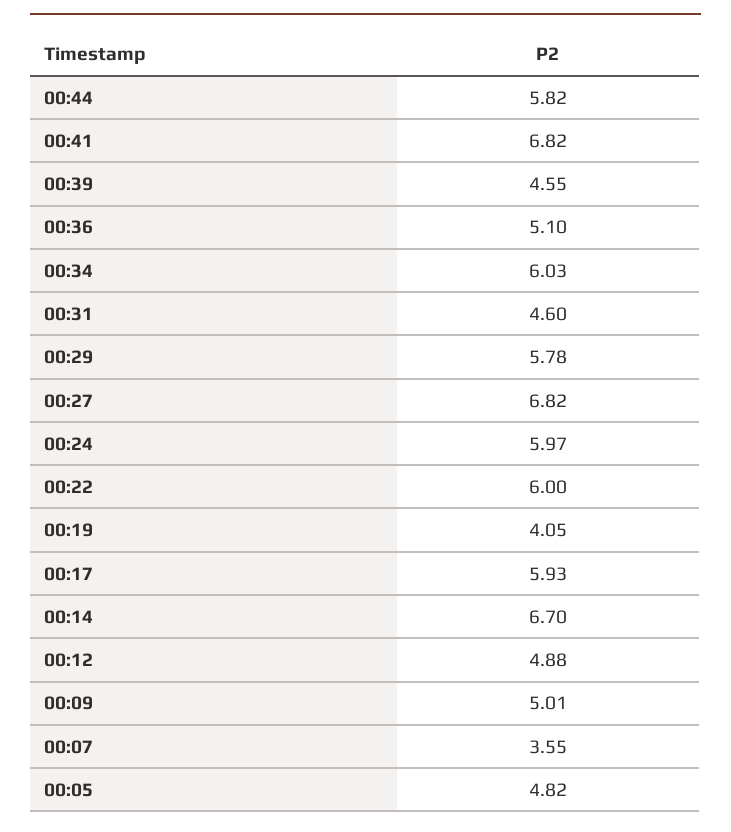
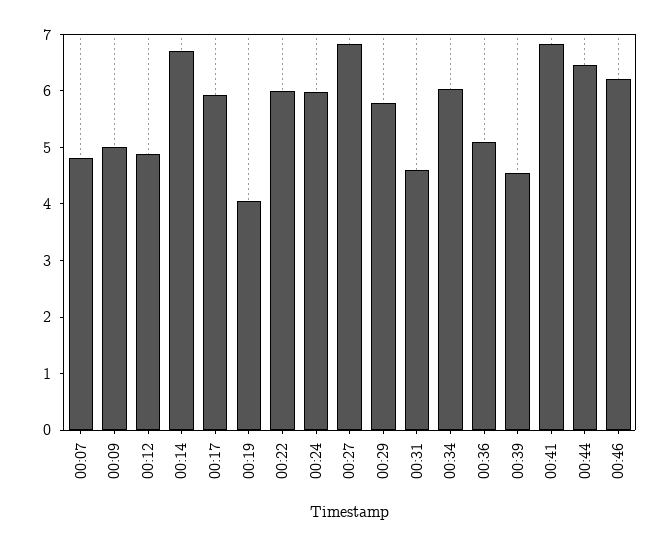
00:44: 5.82 -> 6.4
00:07: 3.55 -> 4.8
00:05: 4.82 -> none
00:46: none -> 6.2

